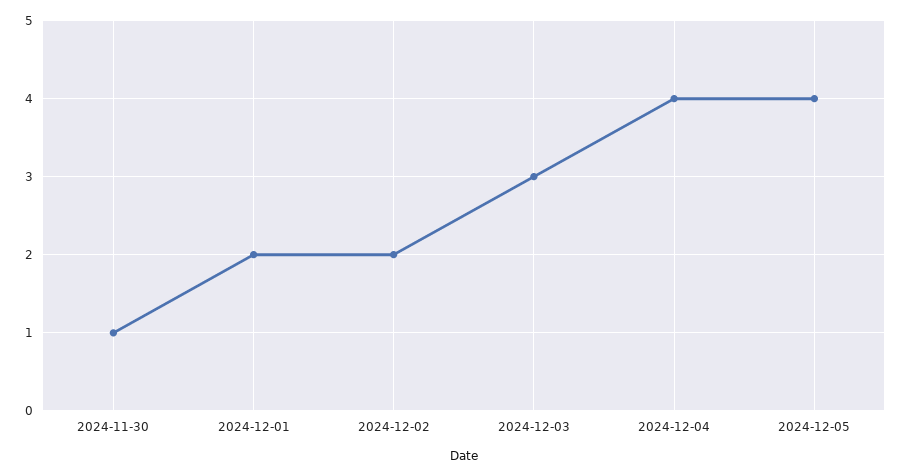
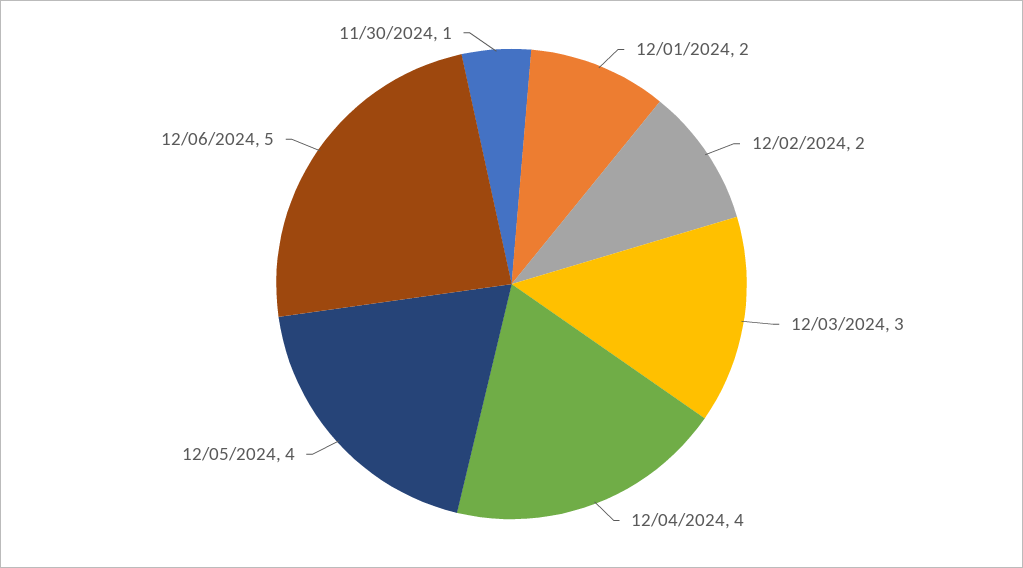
12/06/2024: none -> 5

